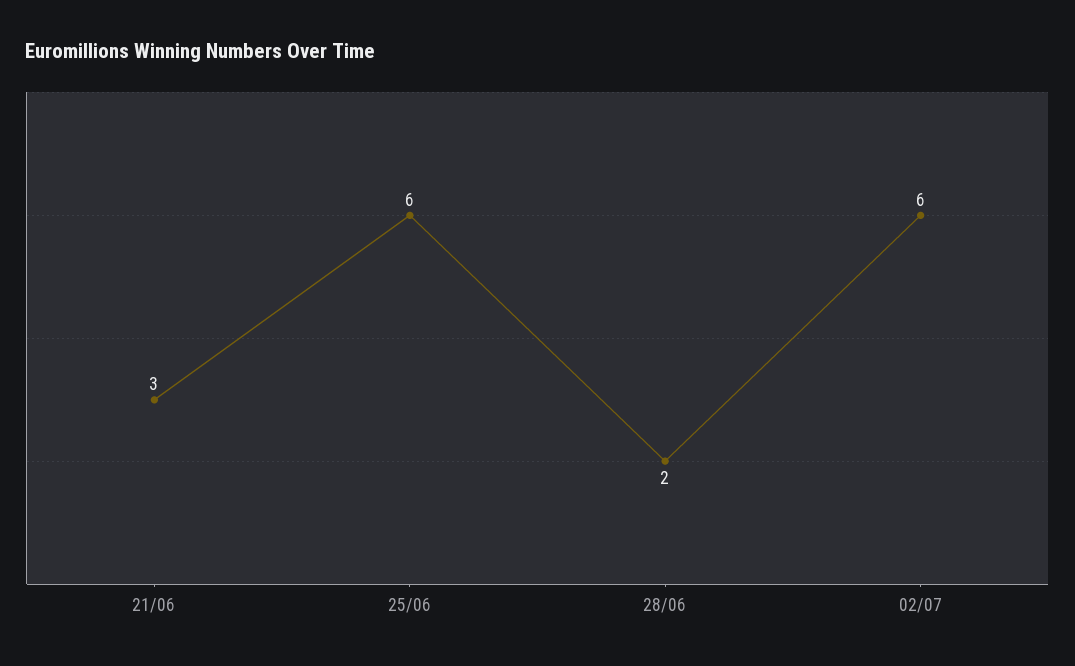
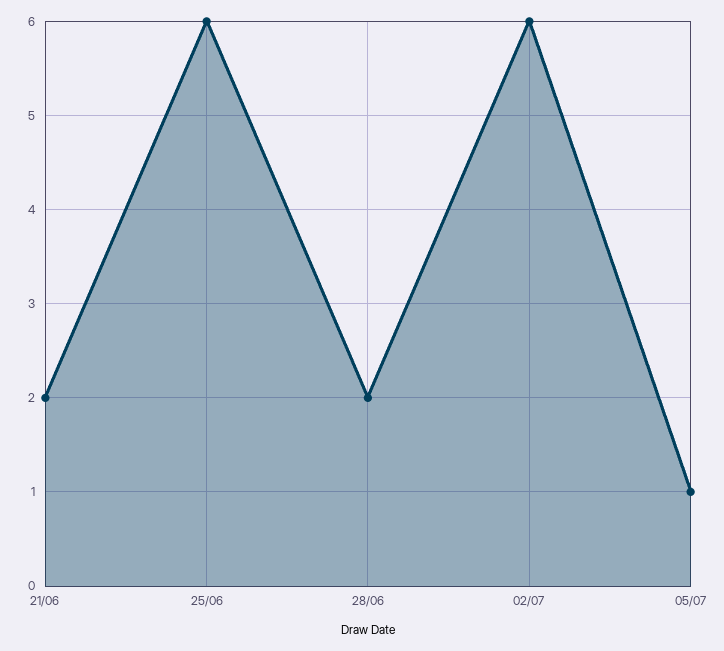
21/06: 3 -> 2
05/07: none -> 1

